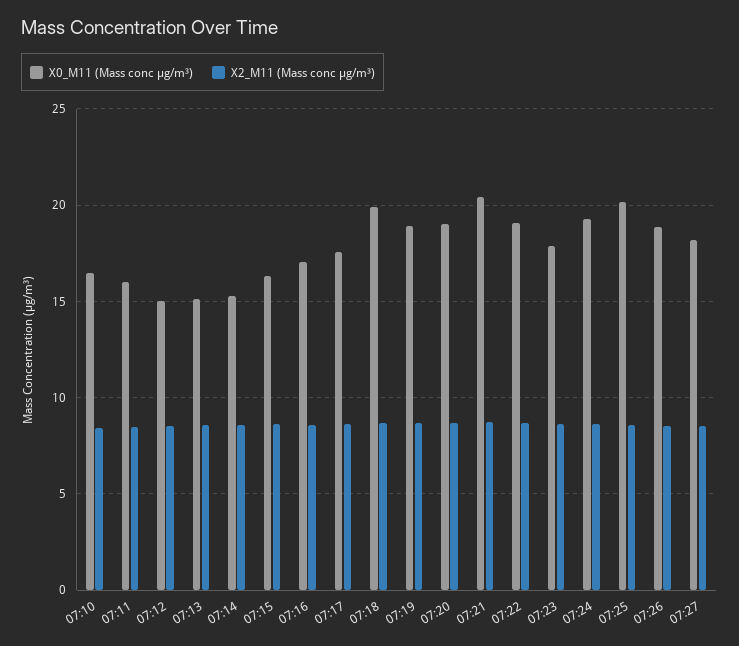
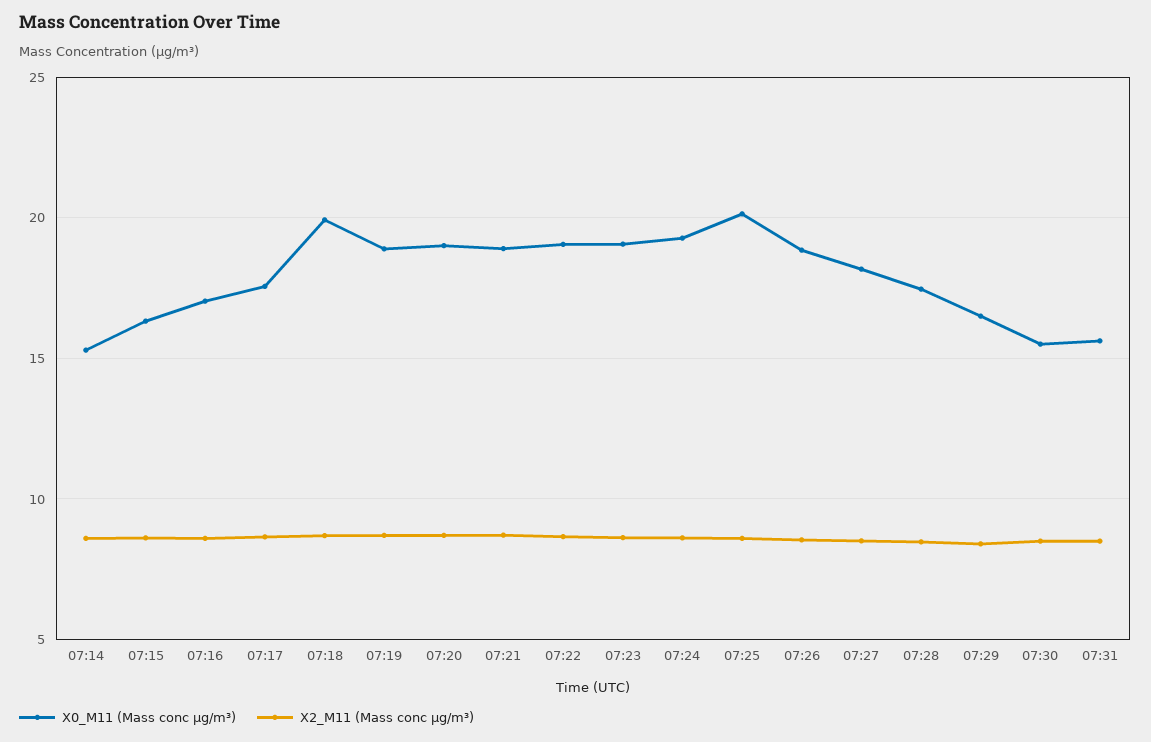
X0_M11 (Mass conc μg/m³), 07:10: 16.5 -> none
X2_M11 (Mass conc μg/m³), 07:10: 8.5 -> none
X0_M11 (Mass conc μg/m³), 07:11: 16 -> none
X2_M11 (Mass conc μg/m³), 07:11: 8.5 -> none
X0_M11 (Mass conc μg/m³), 07:12: 15 -> none
X2_M11 (Mass conc μg/m³), 07:12: 8.5 -> none
X0_M11 (Mass conc μg/m³), 07:13: 15 -> none
X2_M11 (Mass conc μg/m³), 07:13: 8.5 -> none
X0_M11 (Mass conc μg/m³), 07:21: 20.5 -> 19
X0_M11 (Mass conc μg/m³), 07:23: 18 -> 19
X0_M11 (Mass conc μg/m³), 07:28: none -> 17.5
X2_M11 (Mass conc μg/m³), 07:28: none -> 8.5
X0_M11 (Mass conc μg/m³), 07:29: none -> 16.5
X2_M11 (Mass conc μg/m³), 07:29: none -> 8.5
X0_M11 (Mass conc μg/m³), 07:30: none -> 15.5
X2_M11 (Mass conc μg/m³), 07:30: none -> 8.5
X0_M11 (Mass conc μg/m³), 07:31: none -> 15.5
X2_M11 (Mass conc μg/m³), 07:31: none -> 8.5

